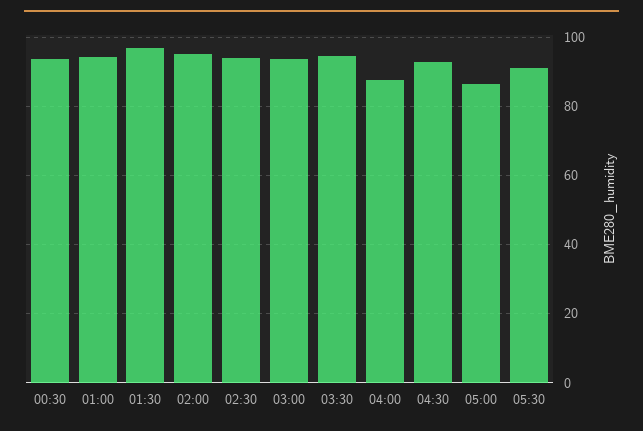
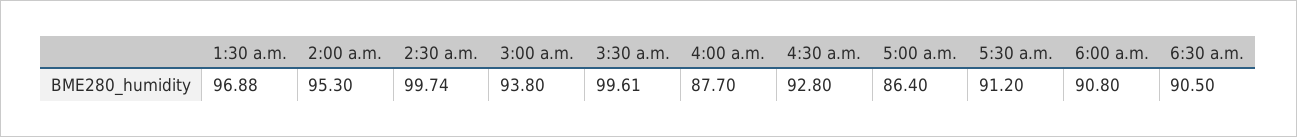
00:30: 94 -> none
01:00: 94 -> none
02:30: 94 -> 99.74
03:30: 94 -> 99.61
6:00 a.m.: none -> 90.8
6:30 a.m.: none -> 90.5

